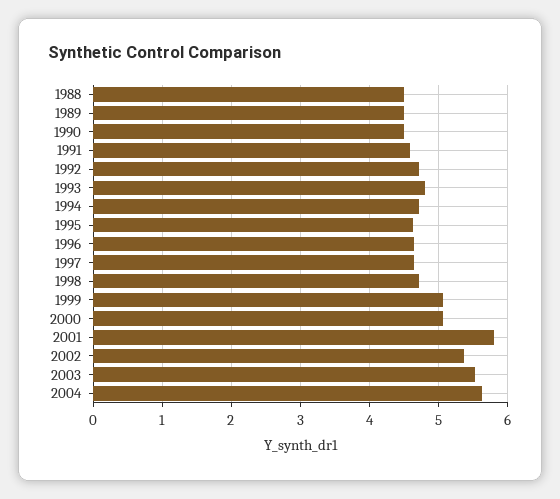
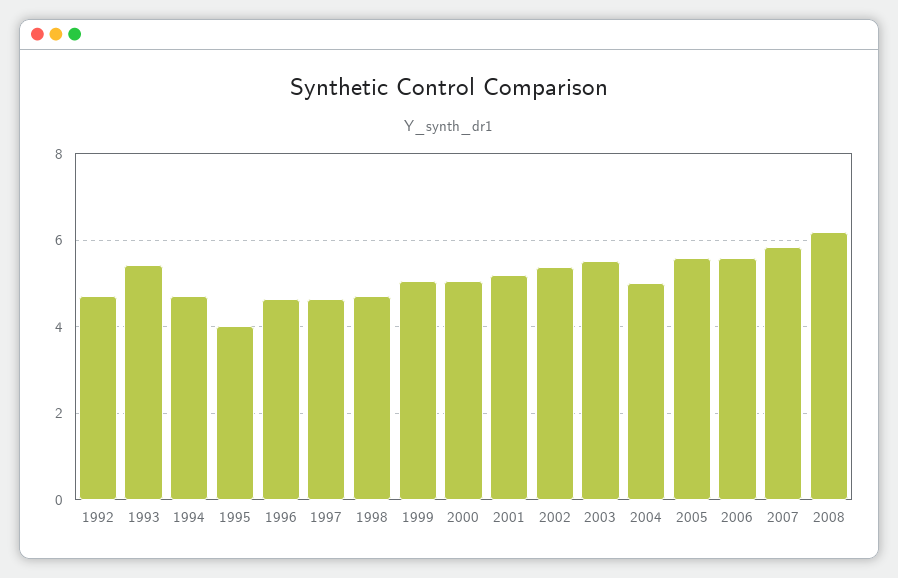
1988: 4.5 -> none
1989: 4.5 -> none
1990: 4.5 -> none
1991: 4.6 -> none
1993: 4.8 -> 5.4
1995: 4.6 -> 4
2001: 5.8 -> 5.2
2004: 5.6 -> 5
2005: none -> 5.6
2006: none -> 5.6
2007: none -> 5.8
2008: none -> 6.2

